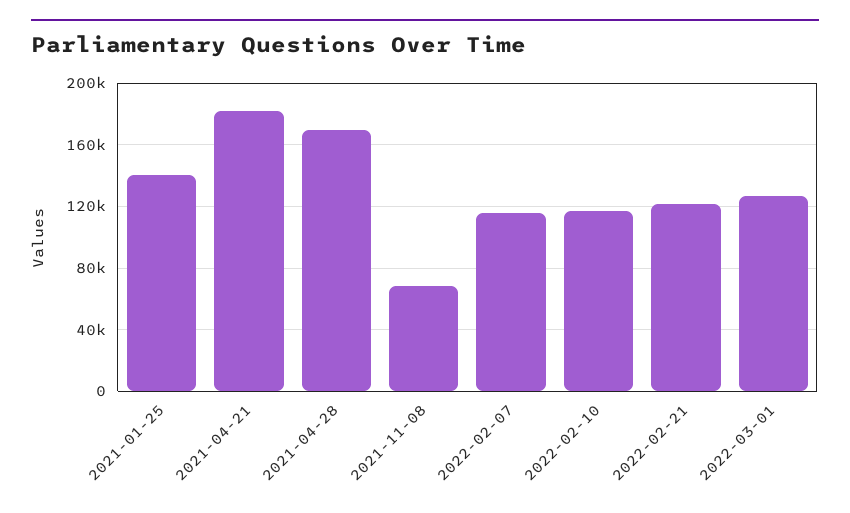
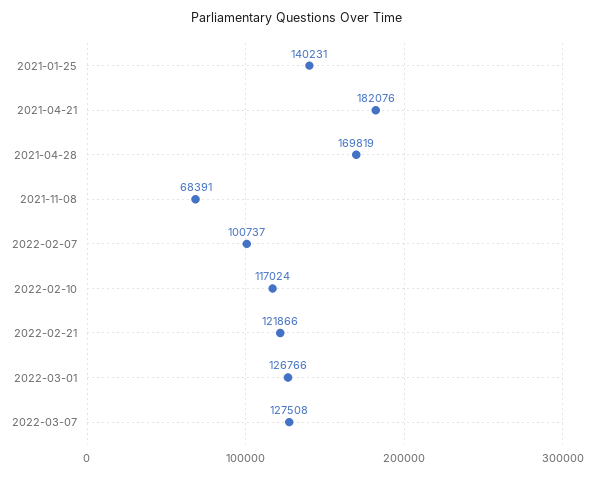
2022-02-07: 115000 -> 100737
2022-03-07: none -> 127508

